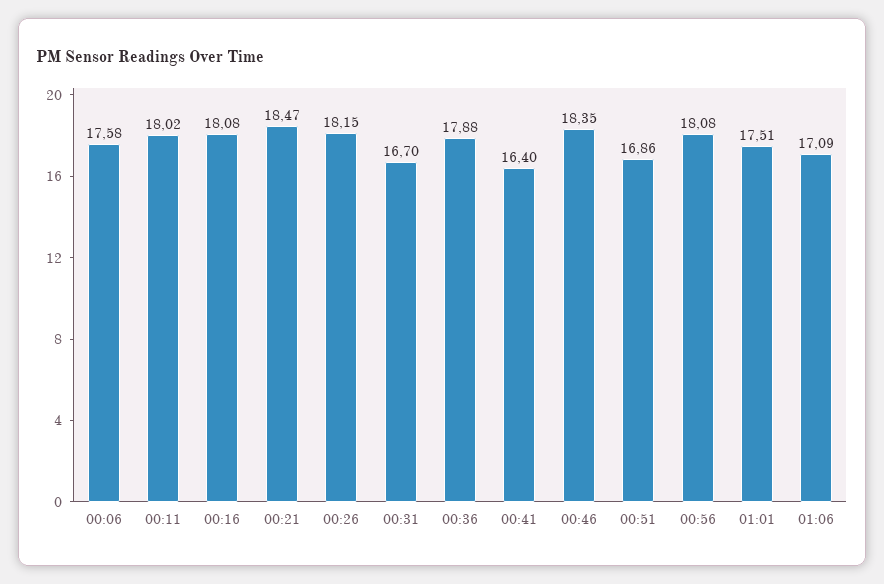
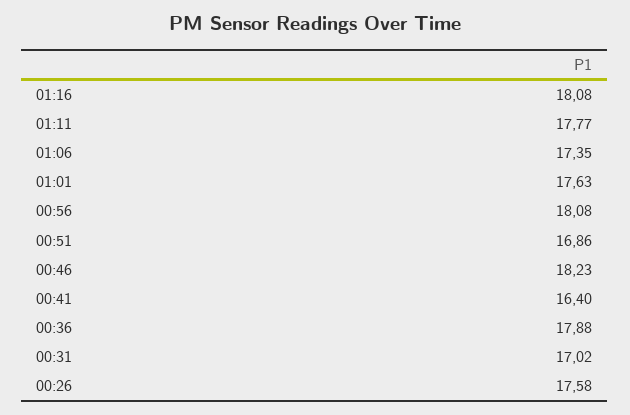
00:06: 17.58 -> none
00:11: 18.02 -> none
00:16: 18.08 -> none
00:21: 18.47 -> none
00:26: 18.15 -> 17.58
00:31: 16.7 -> 17.02
00:46: 18.35 -> 18.23
01:01: 17.51 -> 17.63
01:06: 17.09 -> 17.35
01:16: none -> 18.08
01:11: none -> 17.77

